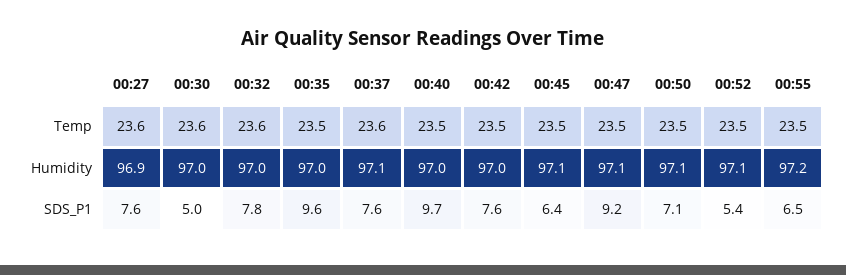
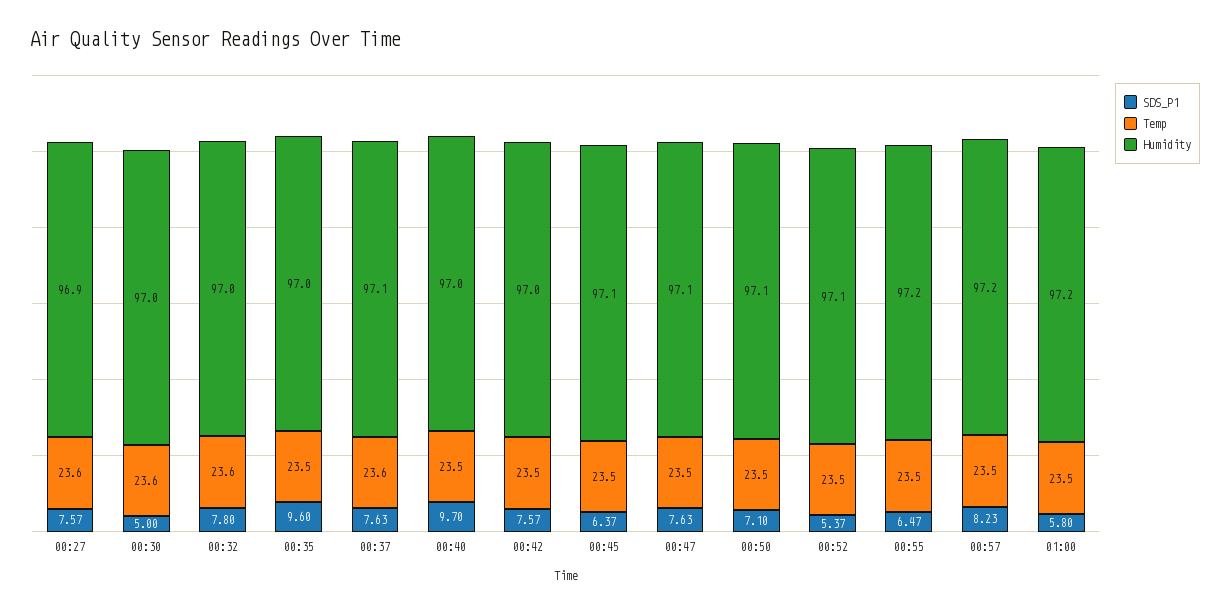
SDS_P1, 00:47: 9.2 -> 7.63
SDS_P1, 00:57: none -> 8.23
Temp, 00:57: none -> 23.5
Humidity, 00:57: none -> 97.2
SDS_P1, 01:00: none -> 5.8
Temp, 01:00: none -> 23.5
Humidity, 01:00: none -> 97.2

